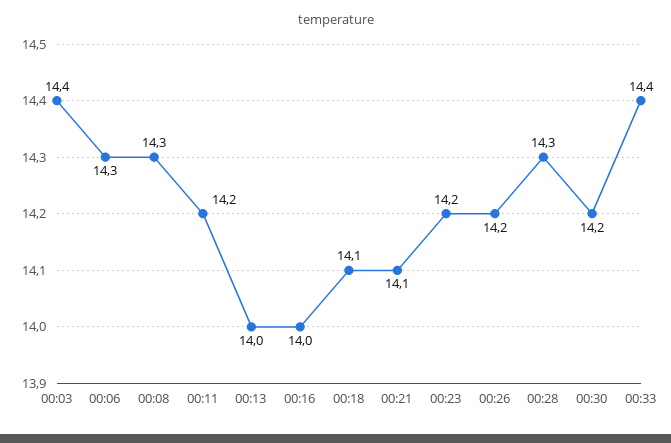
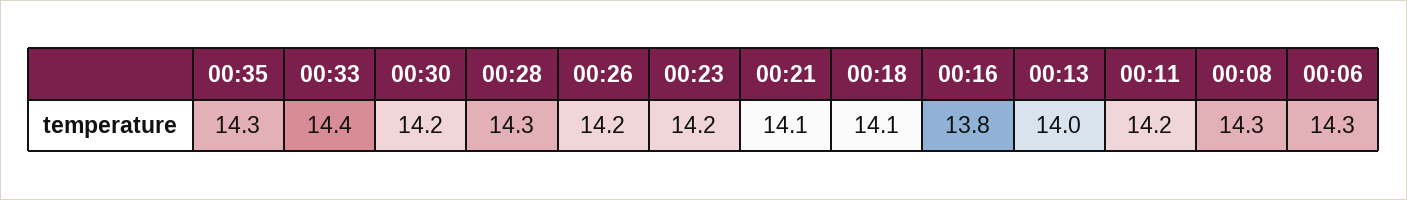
00:03: 14.4 -> none
00:16: 14 -> 13.8
00:35: none -> 14.3

